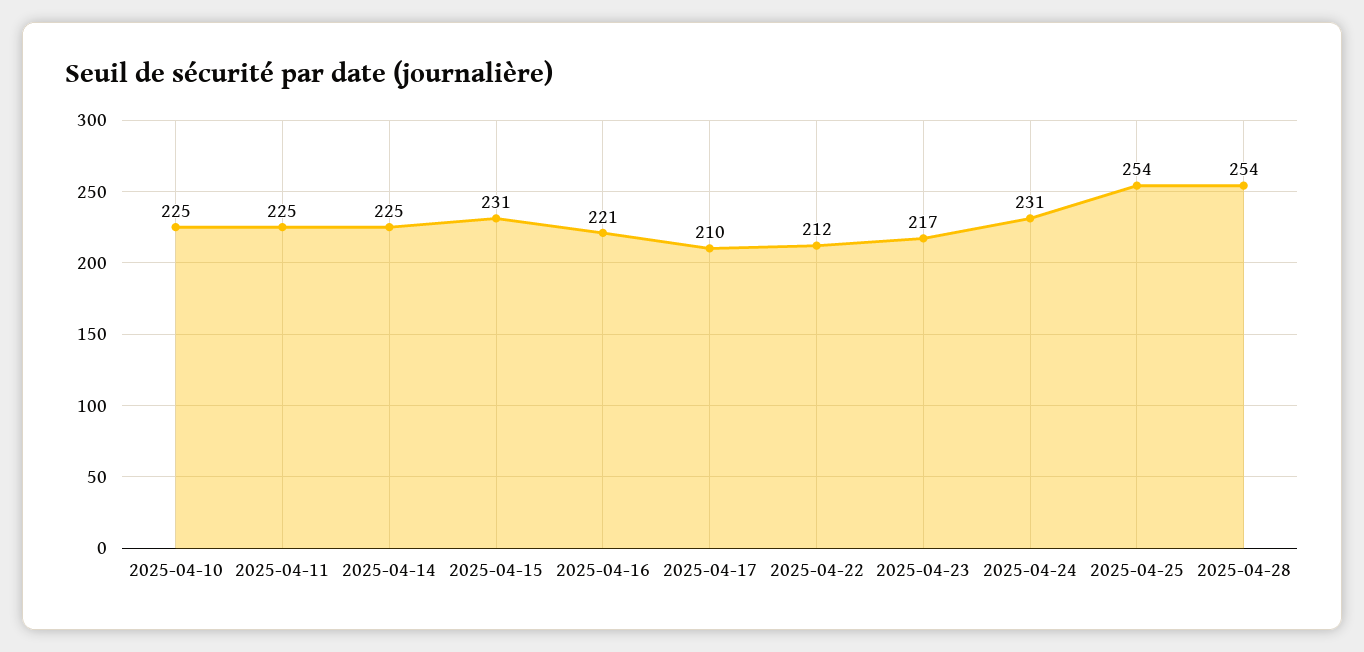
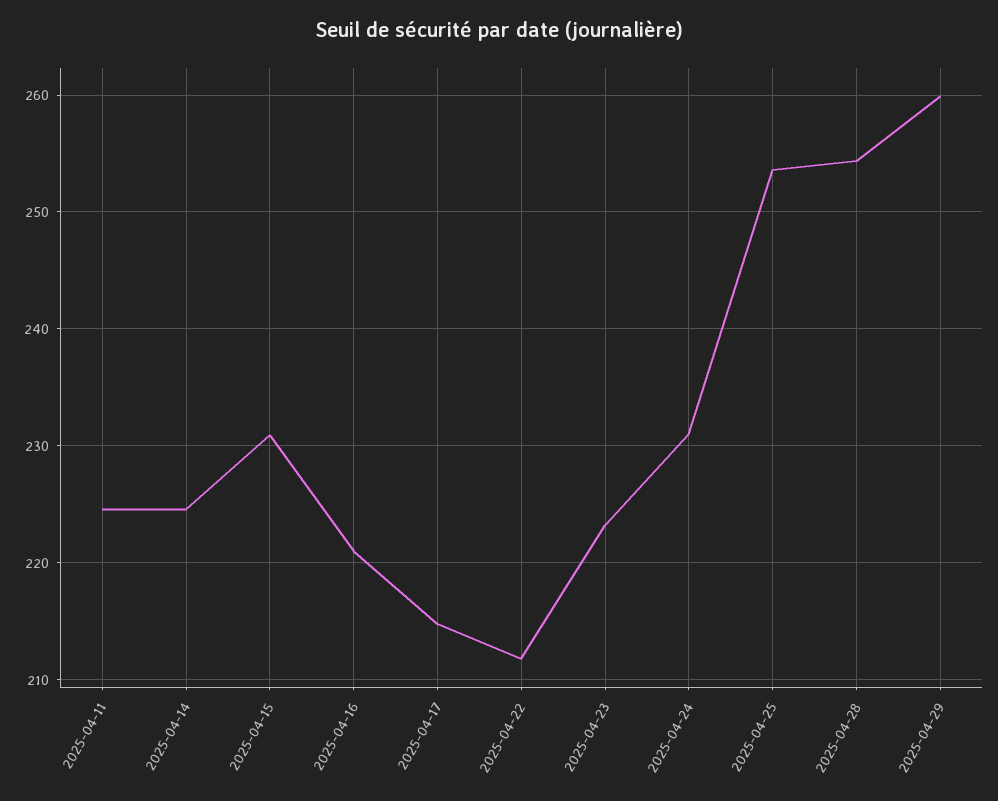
2025-04-10: 225 -> none
2025-04-17: 210 -> 215
2025-04-23: 217 -> 223
2025-04-29: none -> 260

